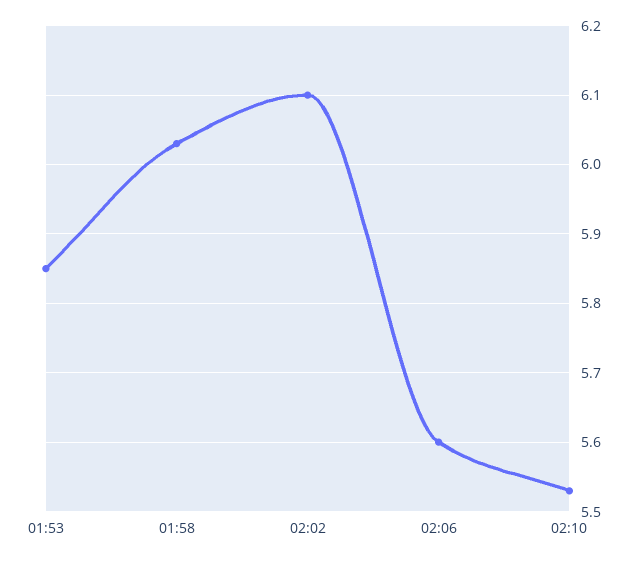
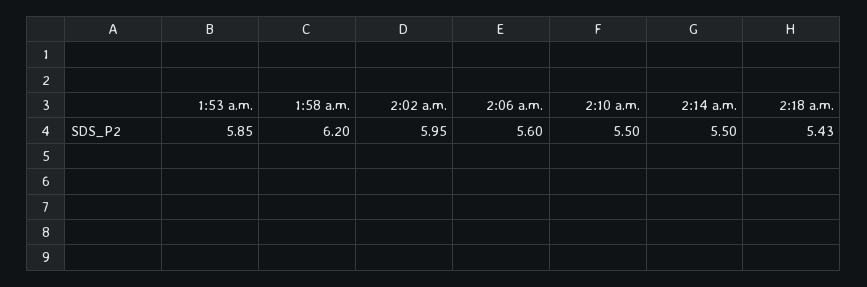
01:58: 6.03 -> 6.2
02:02: 6.1 -> 5.95
02:10: 5.53 -> 5.5
2:14 a.m.: none -> 5.5
2:18 a.m.: none -> 5.43

